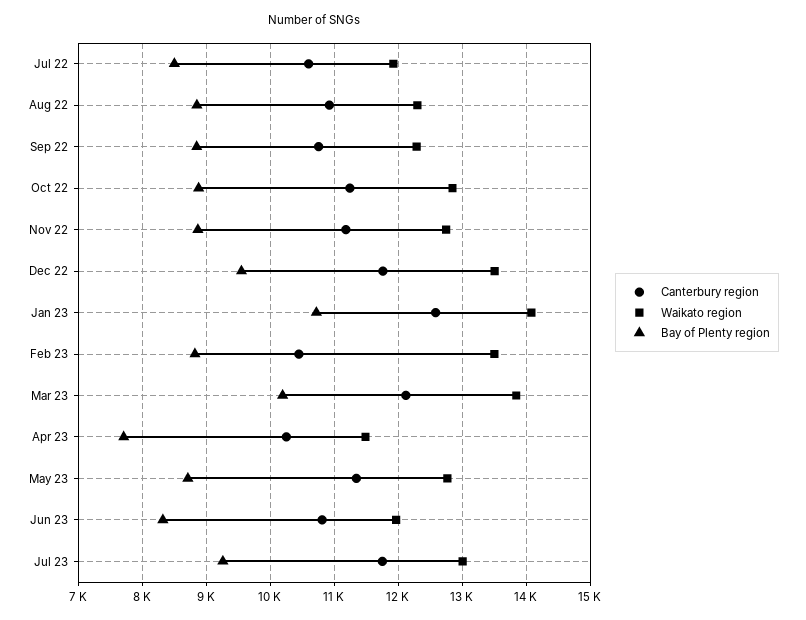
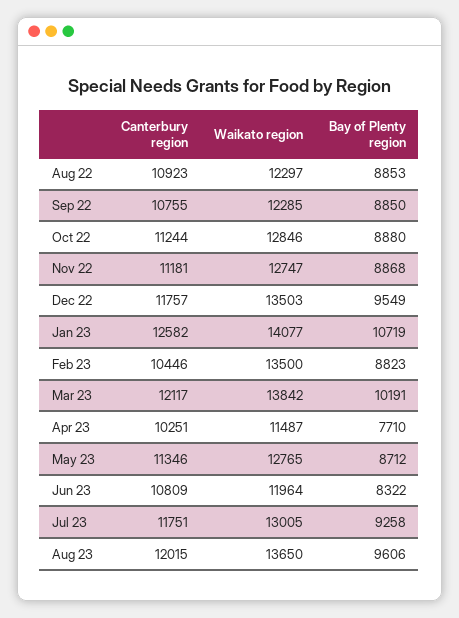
Canterbury region, Jul 22: 10600 -> none
Waikato region, Jul 22: 11900 -> none
Bay of Plenty region, Jul 22: 8500 -> none
Canterbury region, Aug 23: none -> 12015
Waikato region, Aug 23: none -> 13650
Bay of Plenty region, Aug 23: none -> 9606

